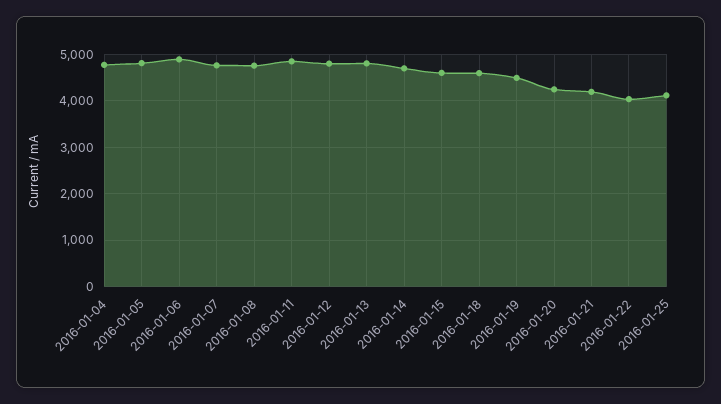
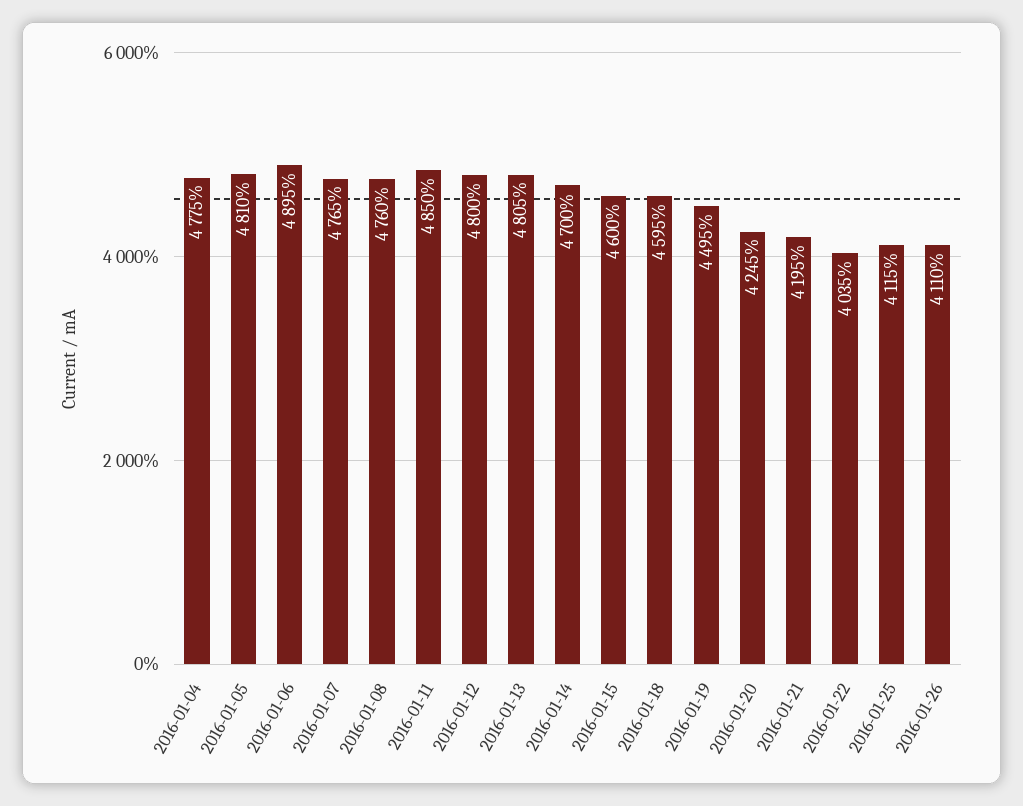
2016-01-26: none -> 4110

